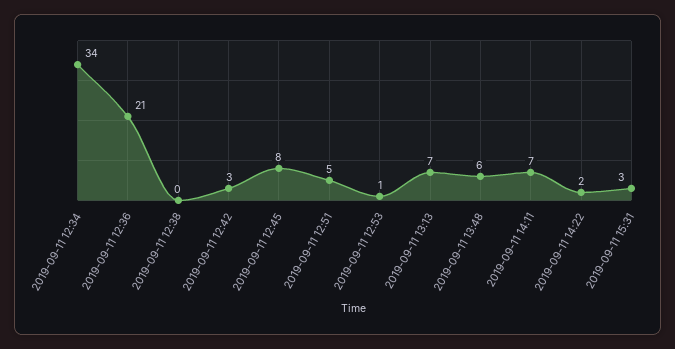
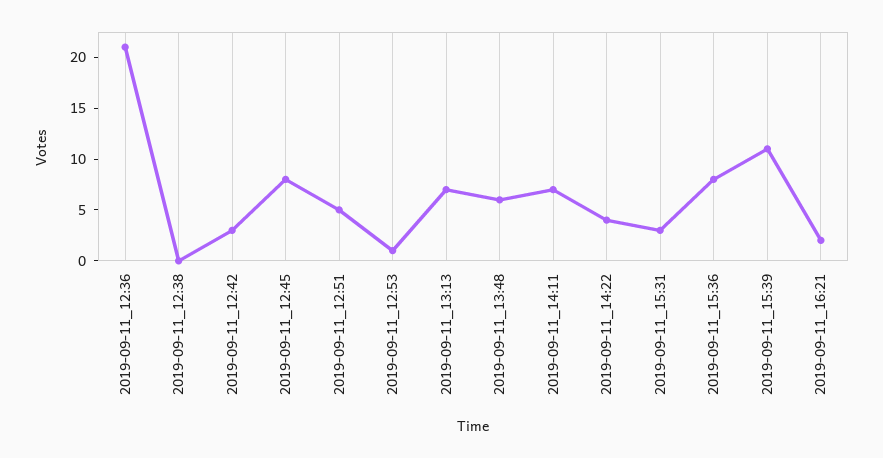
2019-09-11 12:34: 34 -> none
2019-09-11 14:22: 2 -> 4
2019-09-11_15:36: none -> 8
2019-09-11_15:39: none -> 11
2019-09-11_16:21: none -> 2

